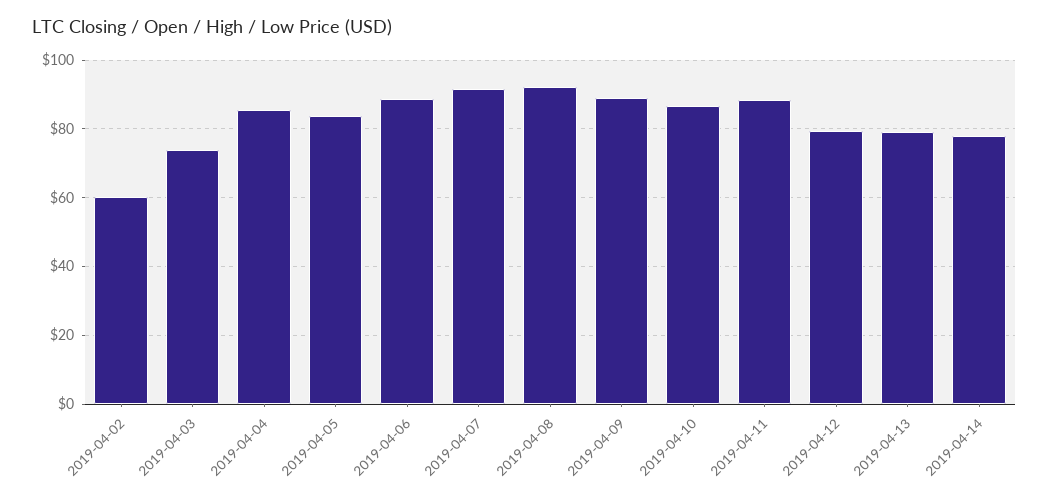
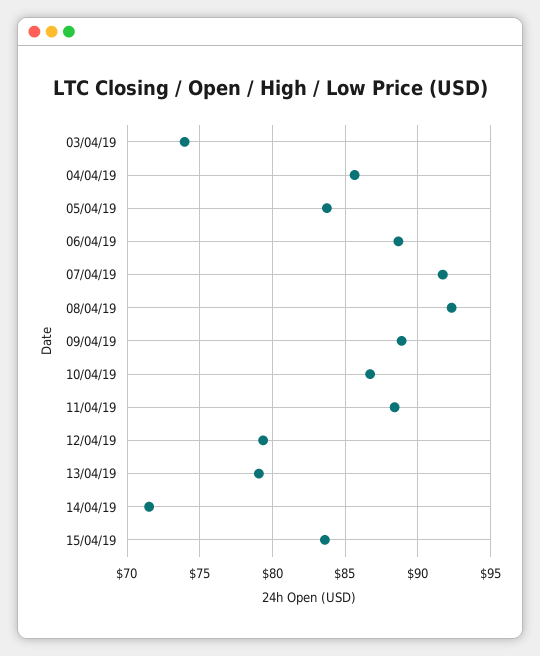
2019-04-02: 60 -> none
2019-04-14: 78 -> 71.5
15/04/19: none -> 83.5

